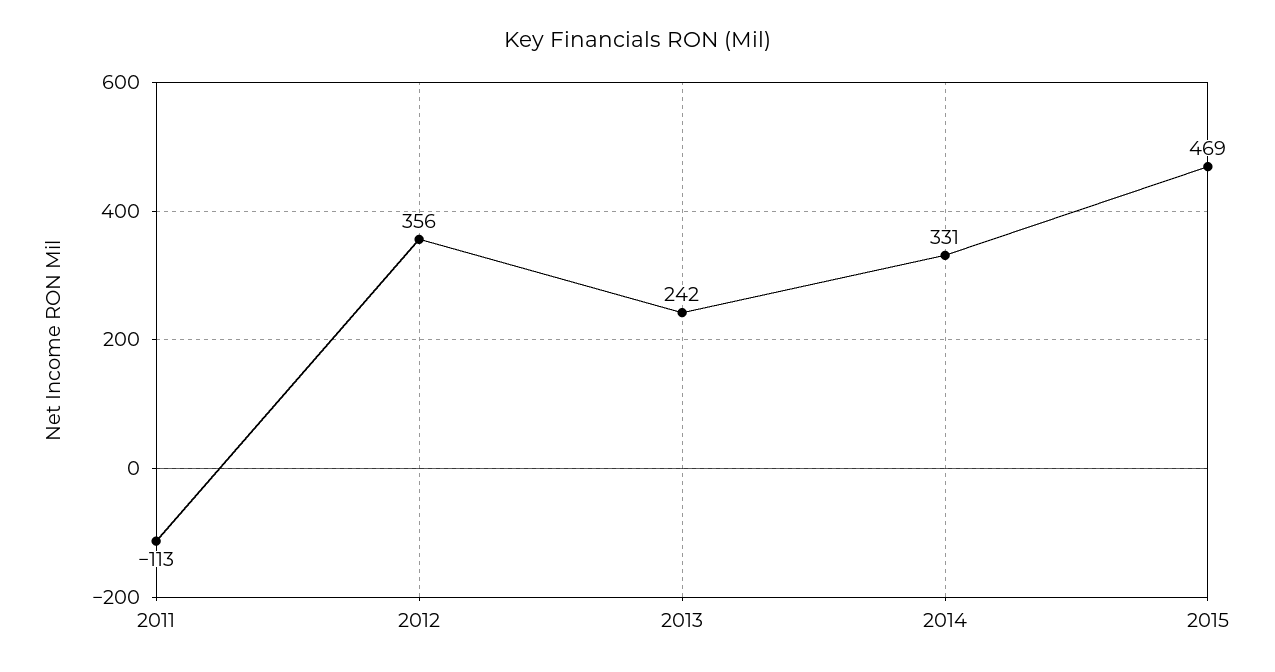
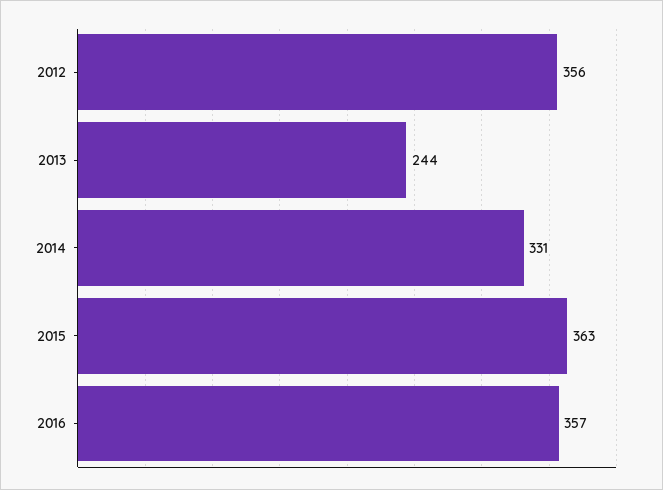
2011: -113 -> none
2013: 242 -> 244
2015: 469 -> 363
2016: none -> 357

